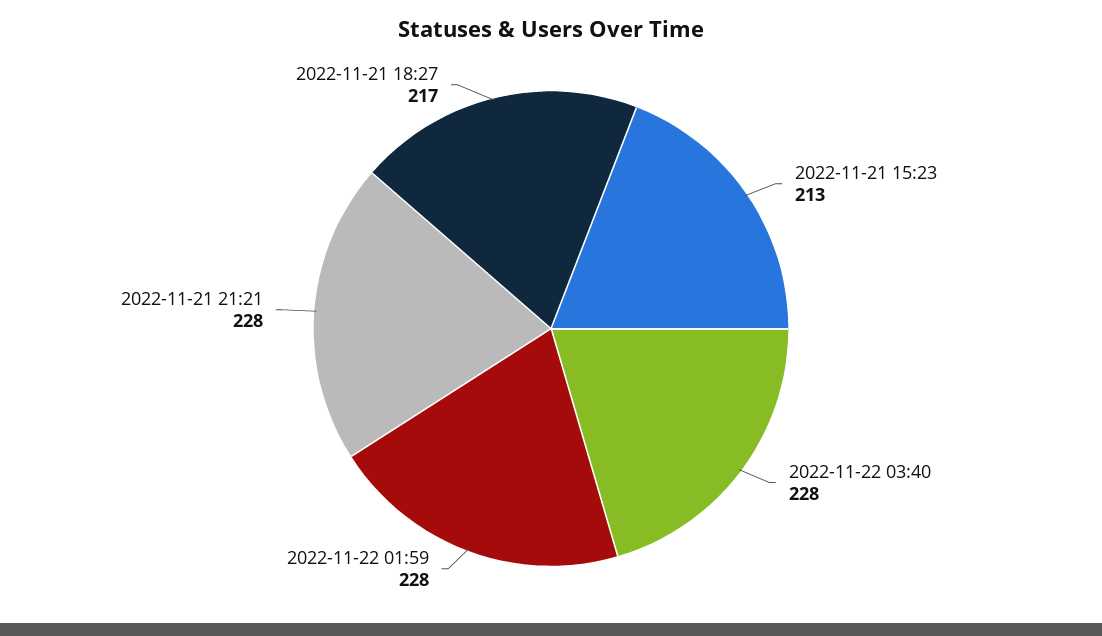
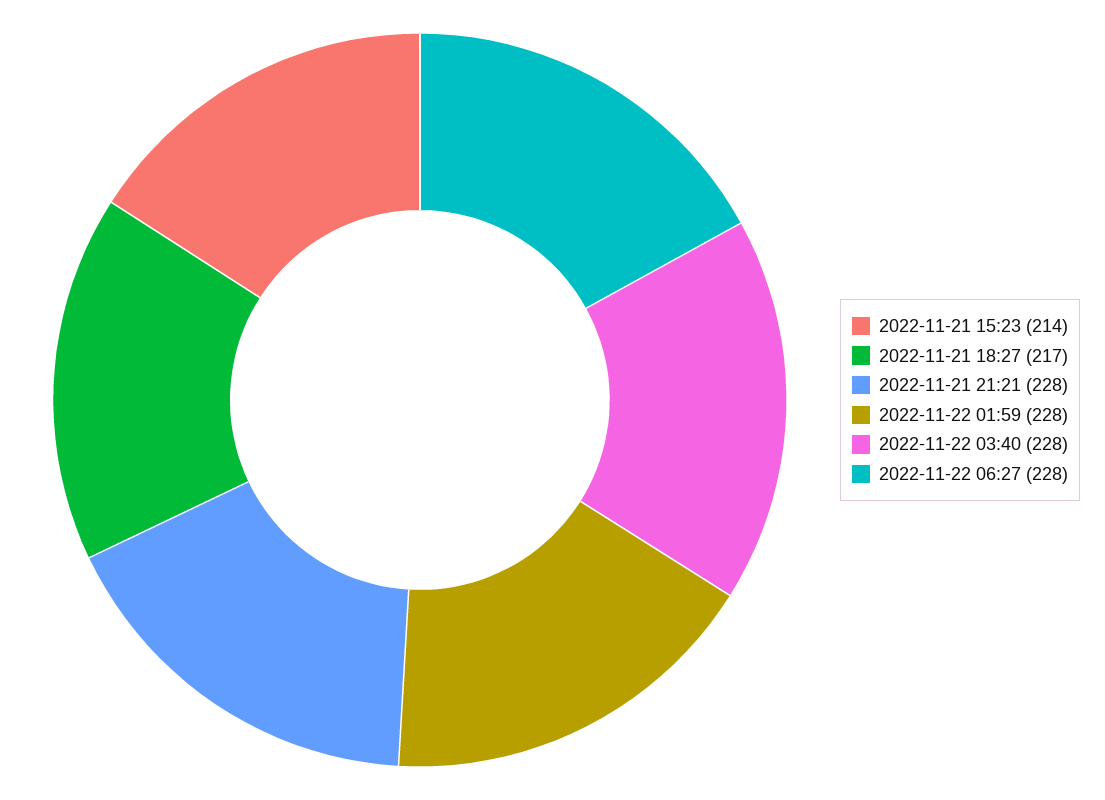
2022-11-21 15:23: 213 -> 214
2022-11-22 06:27: none -> 228

